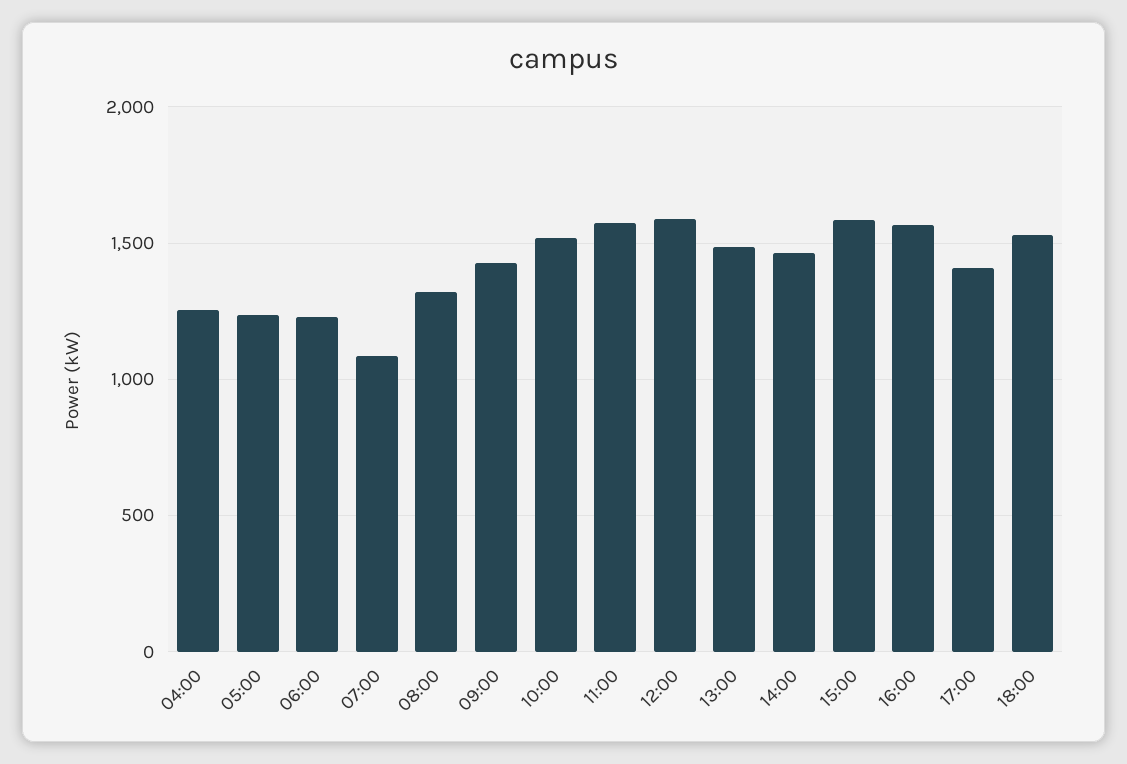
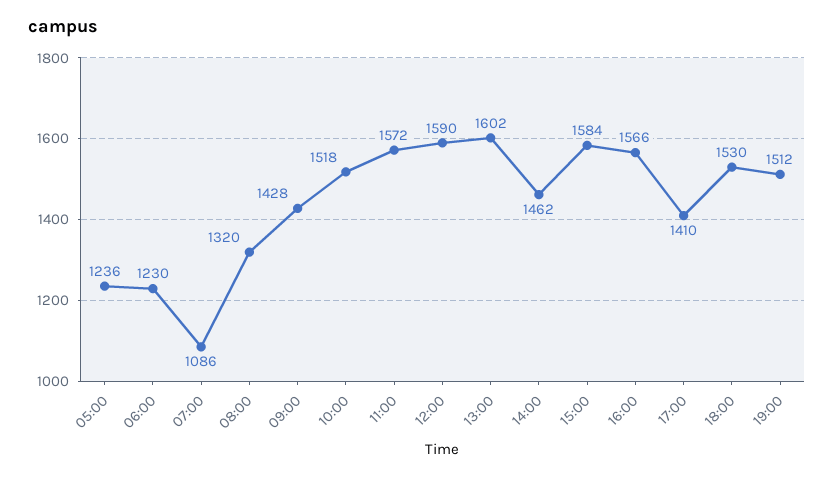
04:00: 1250 -> none
13:00: 1500 -> 1602
19:00: none -> 1512

